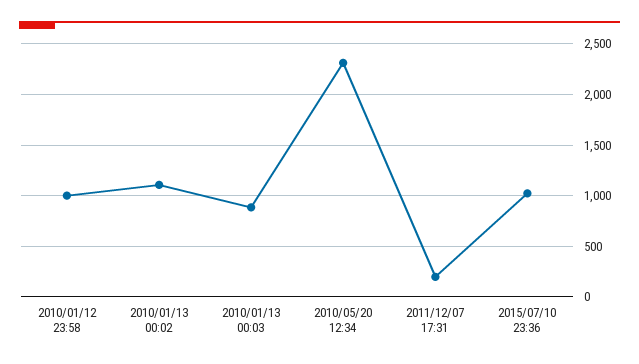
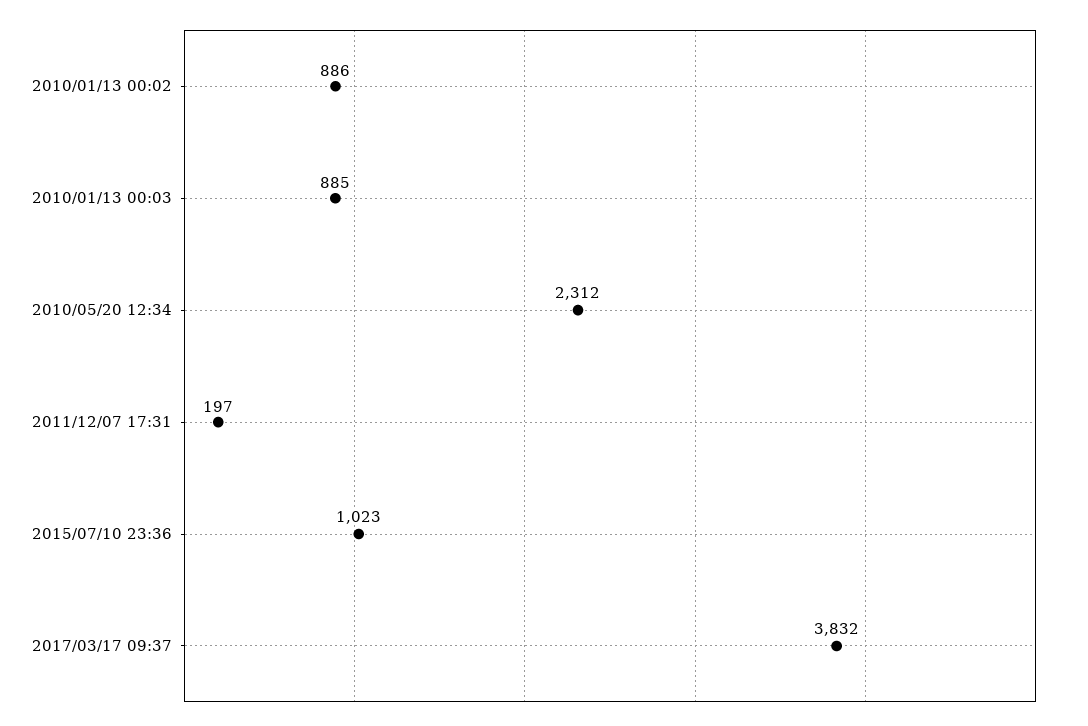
2010/01/12 23:58: 1000 -> none
2010/01/13 00:02: 1100 -> 886
2017/03/17 09:37: none -> 3832

